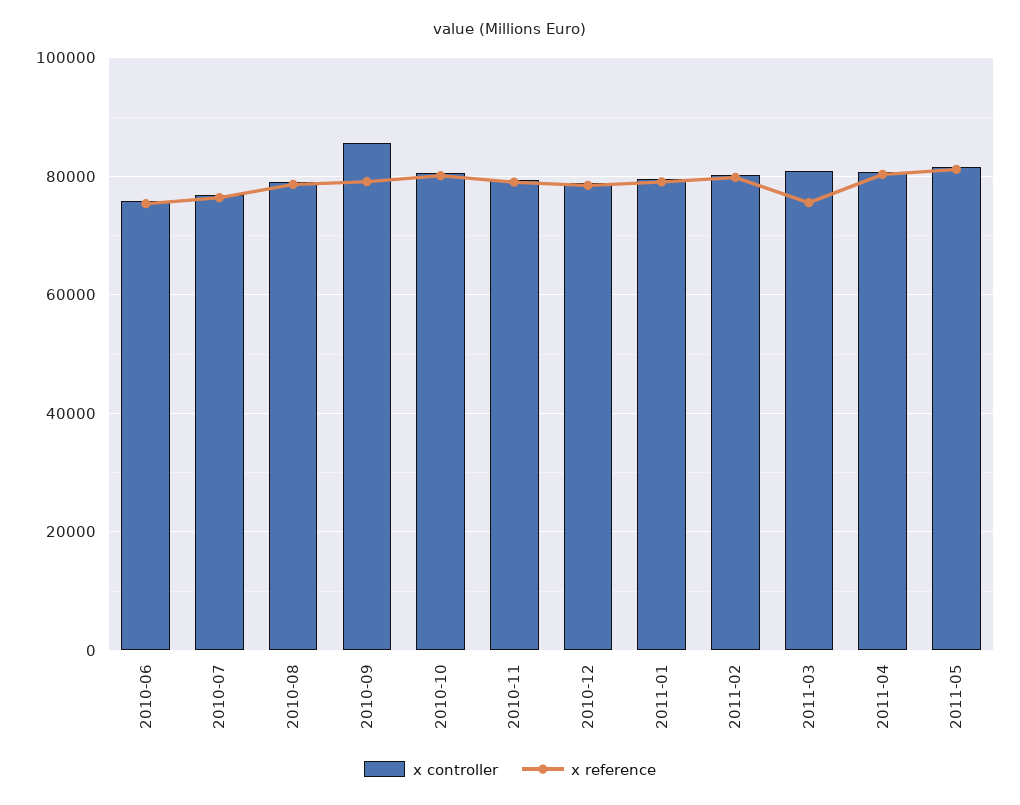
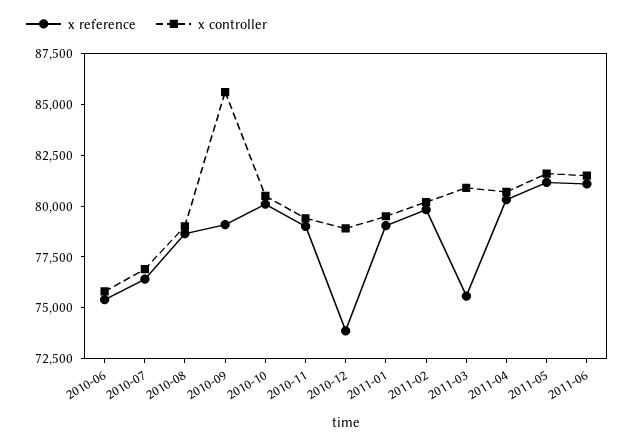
x reference, 2010-12: 78000 -> 74000
x reference, 2011-06: none -> 81000
x controller, 2011-06: none -> 81500

